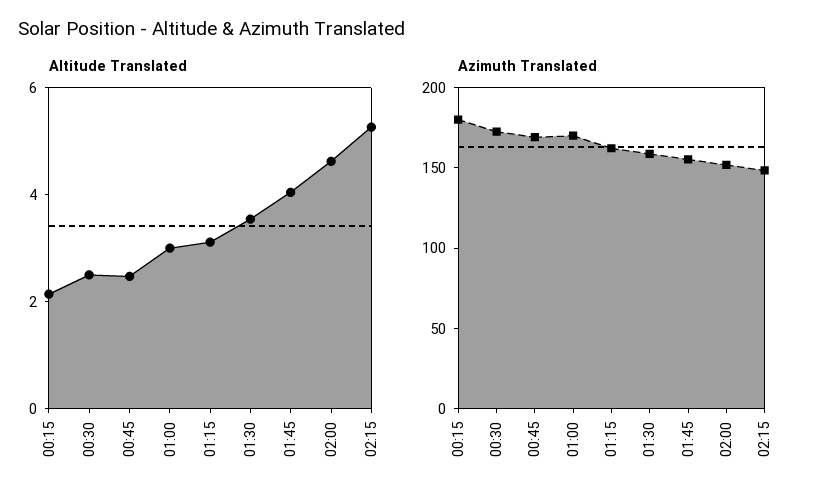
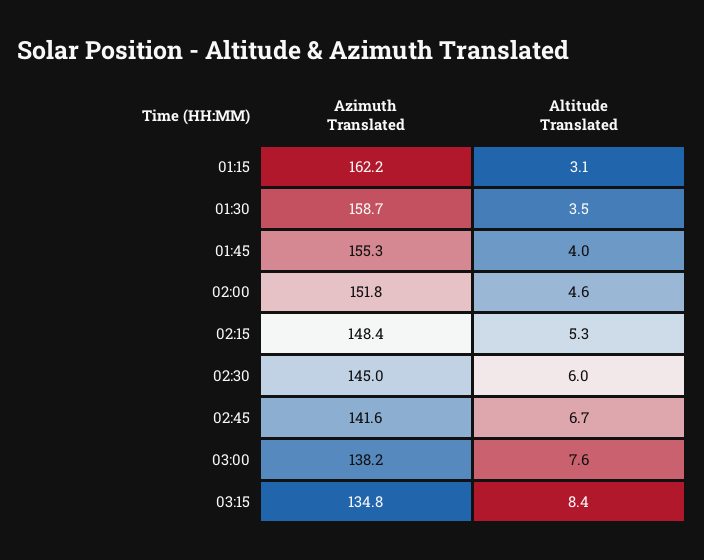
Altitude Translated, 00:15: 2 -> none
Altitude Translated, 00:30: 2.5 -> none
Altitude Translated, 00:45: 2.5 -> none
Altitude Translated, 01:00: 3 -> none
Azimuth Translated, 00:15: 180 -> none
Azimuth Translated, 00:30: 170 -> none
Azimuth Translated, 00:45: 170 -> none
Azimuth Translated, 01:00: 170 -> none
Azimuth Translated, 02:30: none -> 145
Altitude Translated, 02:30: none -> 6
Azimuth Translated, 02:45: none -> 141.6
Altitude Translated, 02:45: none -> 6.7
Azimuth Translated, 03:00: none -> 138.2
Altitude Translated, 03:00: none -> 7.6
Azimuth Translated, 03:15: none -> 134.8
Altitude Translated, 03:15: none -> 8.4

